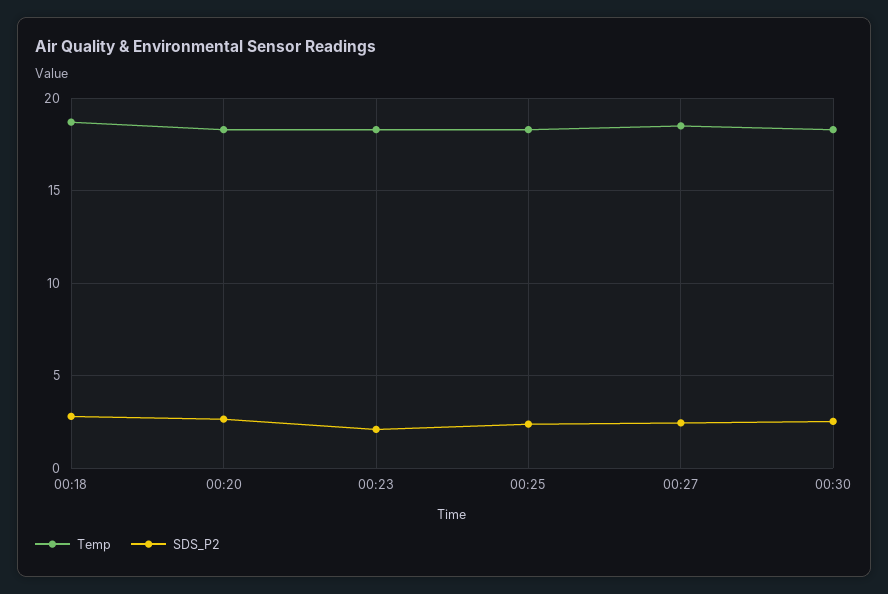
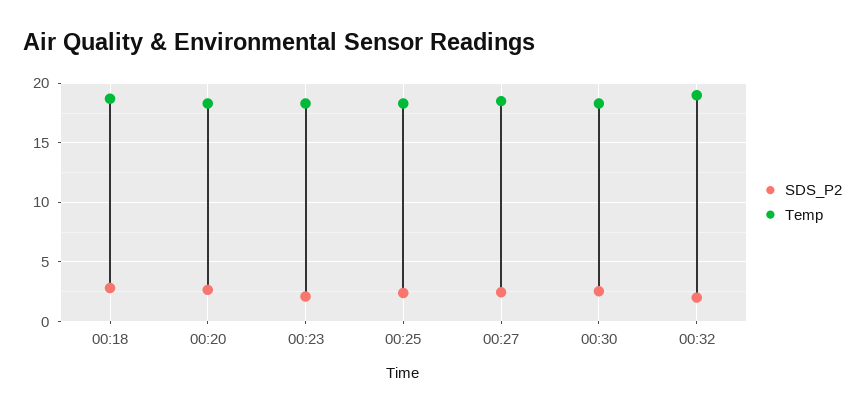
SDS_P2, 00:32: none -> 2
Temp, 00:32: none -> 19

